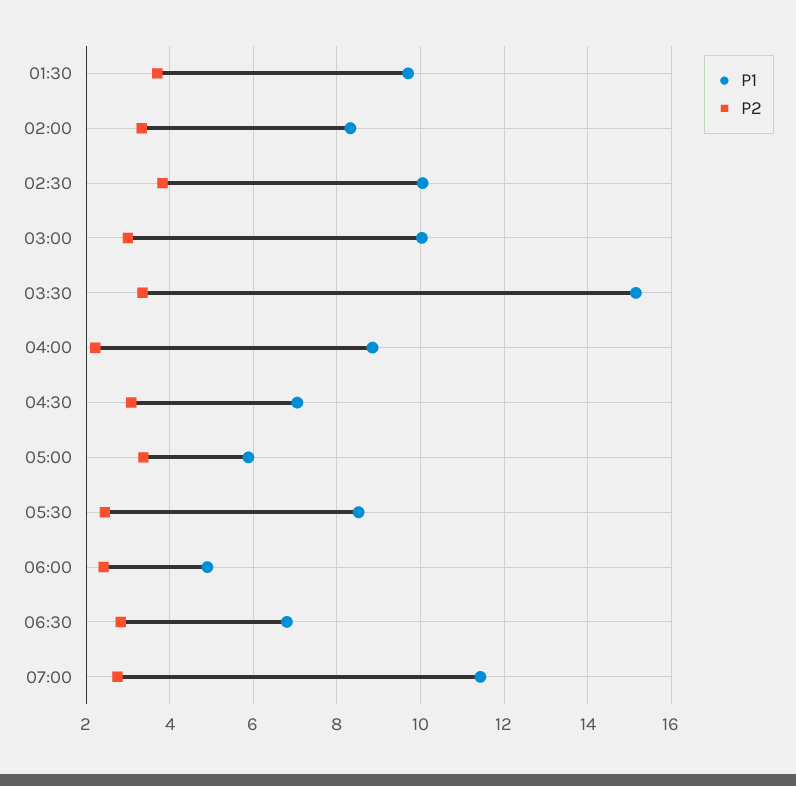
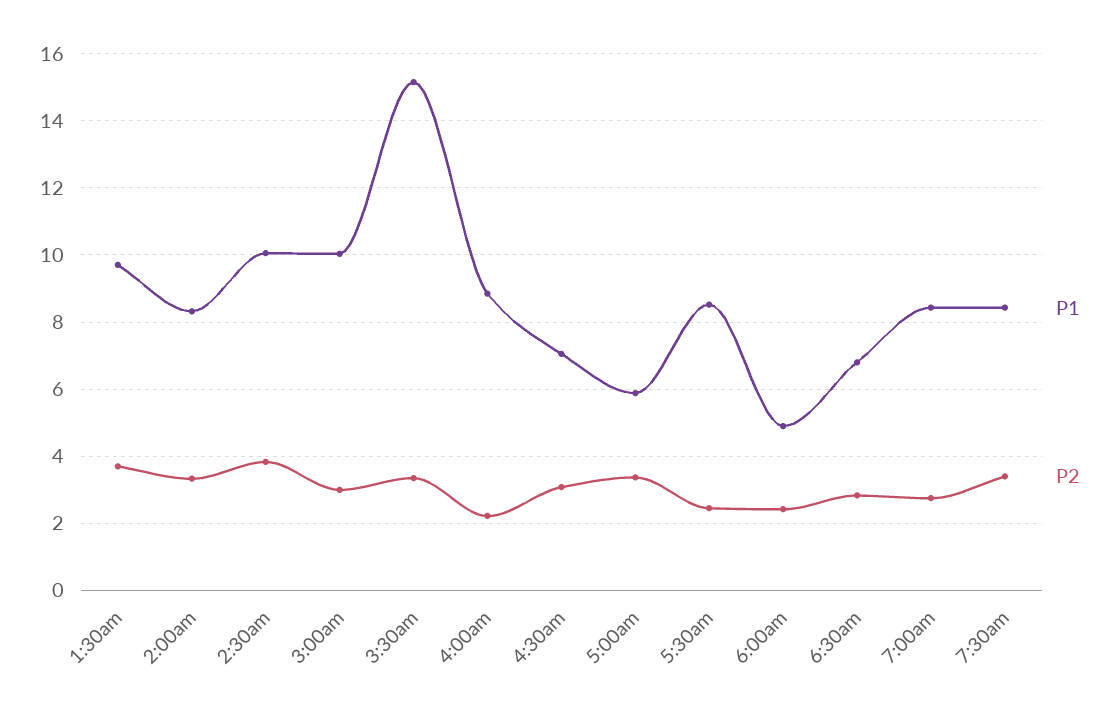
P1, 07:00: 11.4 -> 8.4
P1, 7:30am: none -> 8.4
P2, 7:30am: none -> 3.4

